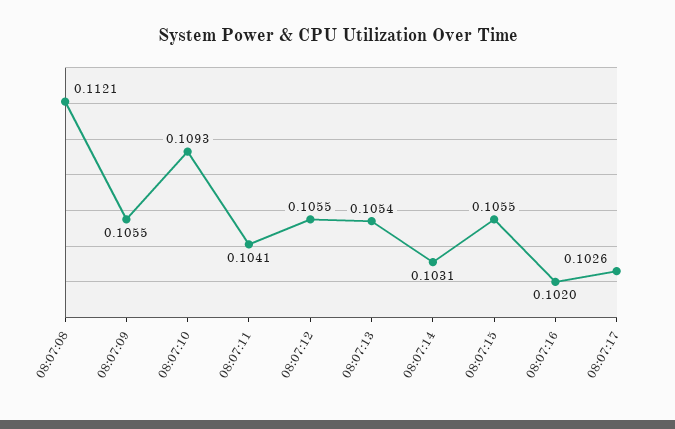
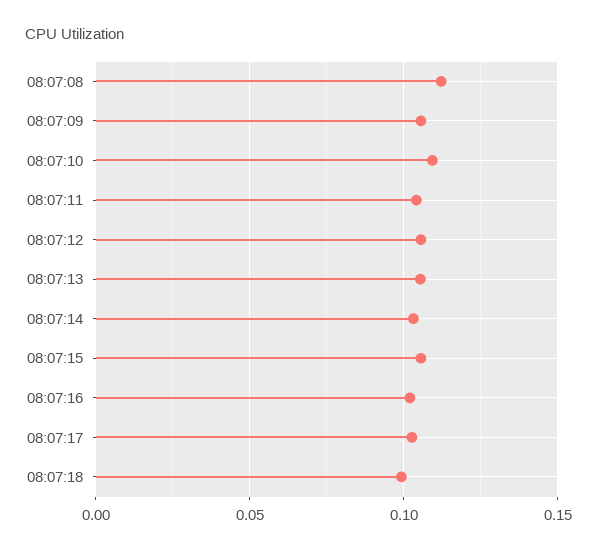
08:07:18: none -> 0.1

